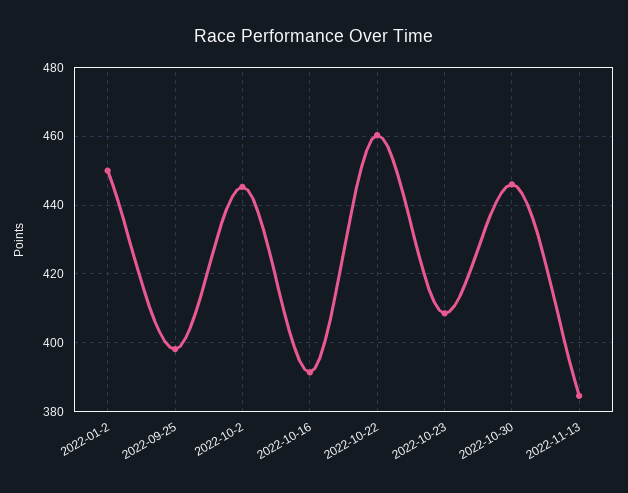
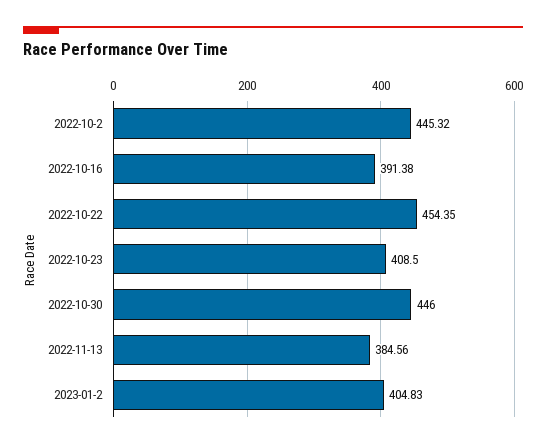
2022-01-2: 450 -> none
2022-09-25: 398 -> none
2022-10-22: 460 -> 454.35
2023-01-2: none -> 404.83

